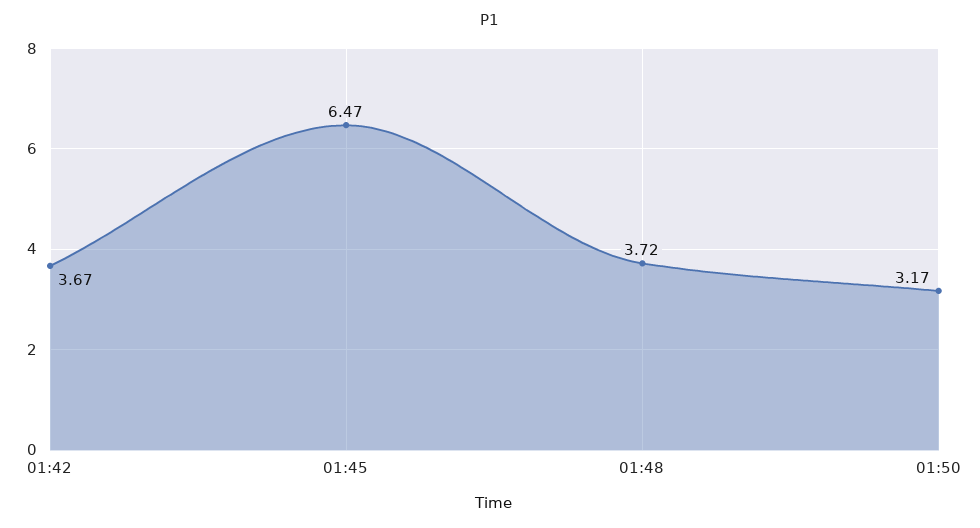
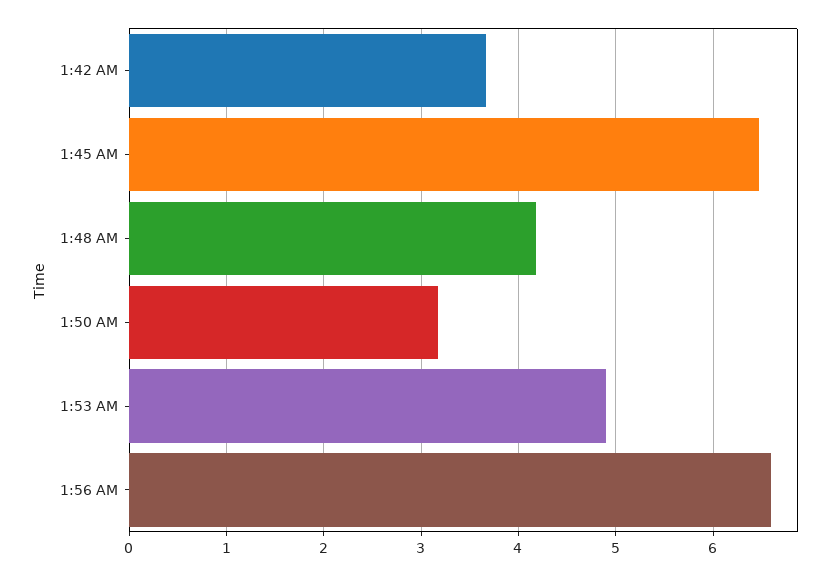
01:48: 3.72 -> 4.2
1:53 AM: none -> 4.9
1:56 AM: none -> 6.6

